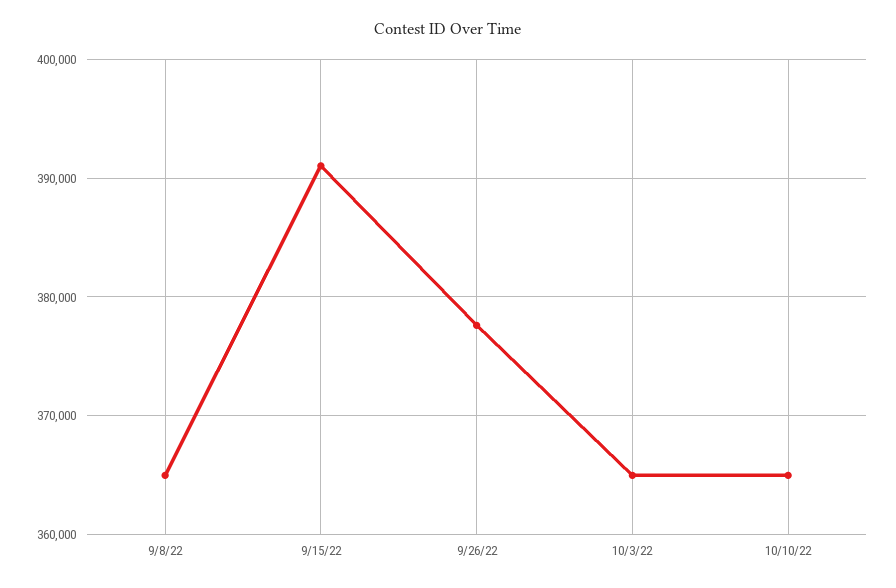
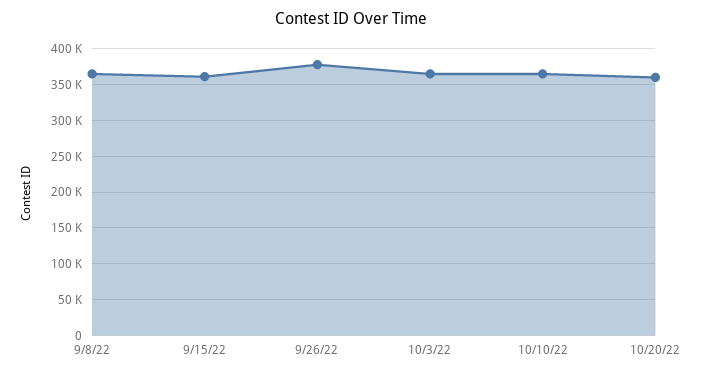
9/15/22: 391000 -> 360000
10/20/22: none -> 360000

